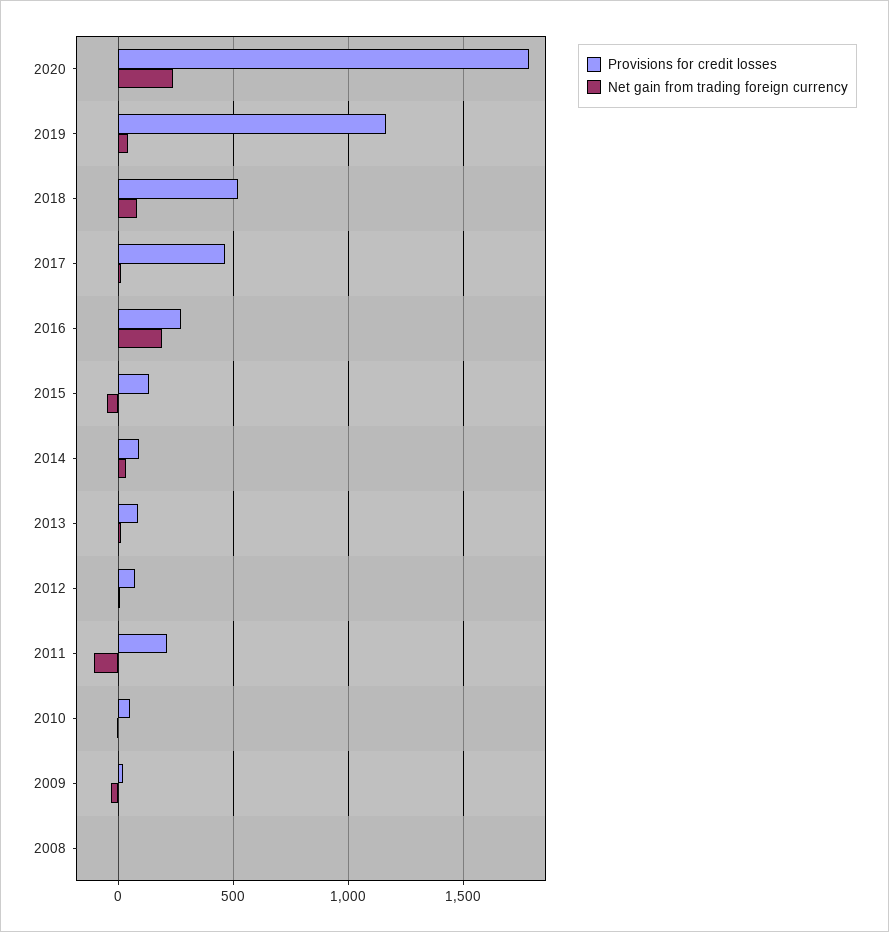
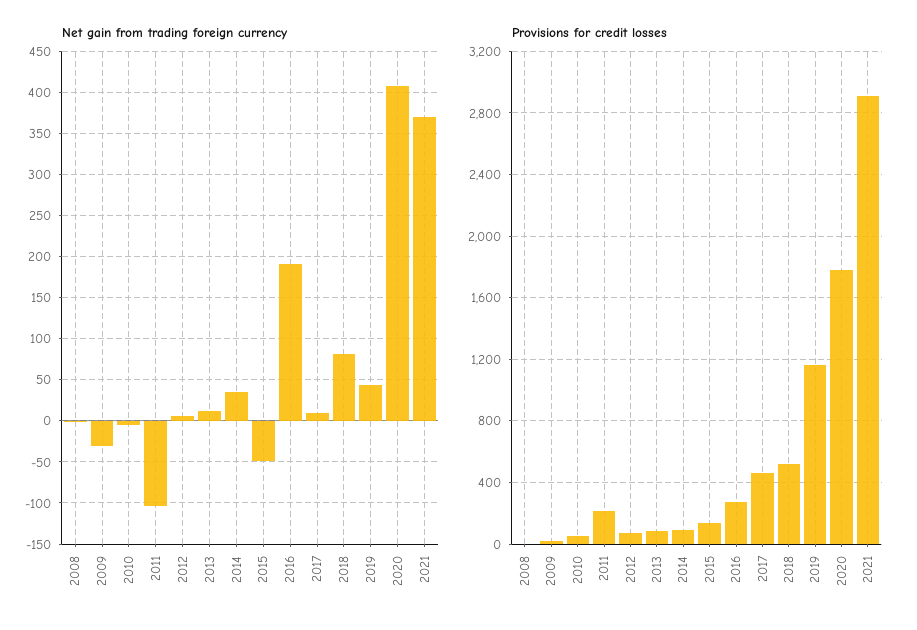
Net gain from trading foreign currency, 2020: 250 -> 410
Net gain from trading foreign currency, 2021: none -> 370
Provisions for credit losses, 2021: none -> 2900

